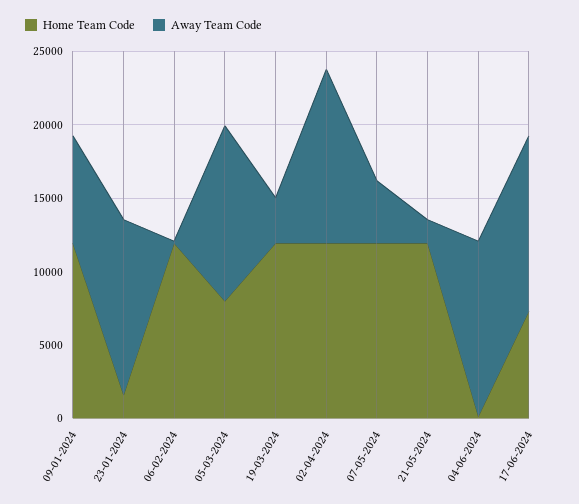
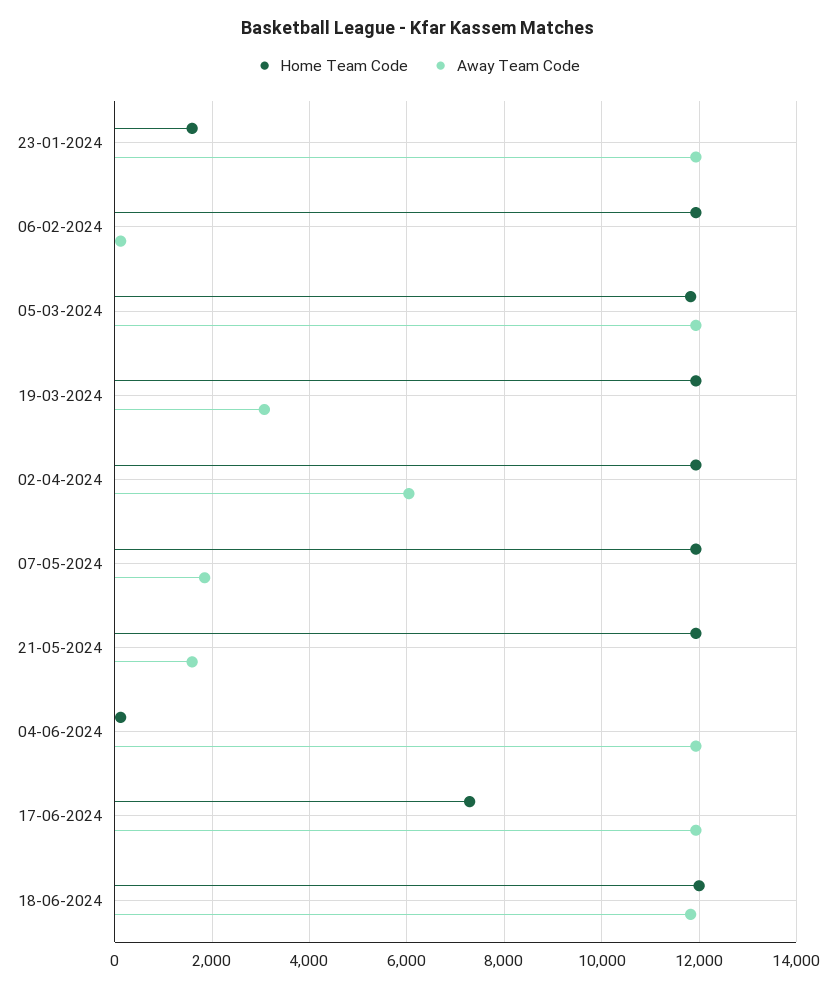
Home Team Code, 09-01-2024: 12000 -> none
Away Team Code, 09-01-2024: 7000 -> none
Home Team Code, 05-03-2024: 8000 -> 11800
Away Team Code, 02-04-2024: 12000 -> 6000
Away Team Code, 07-05-2024: 4000 -> 1800
Home Team Code, 18-06-2024: none -> 12000
Away Team Code, 18-06-2024: none -> 11800

